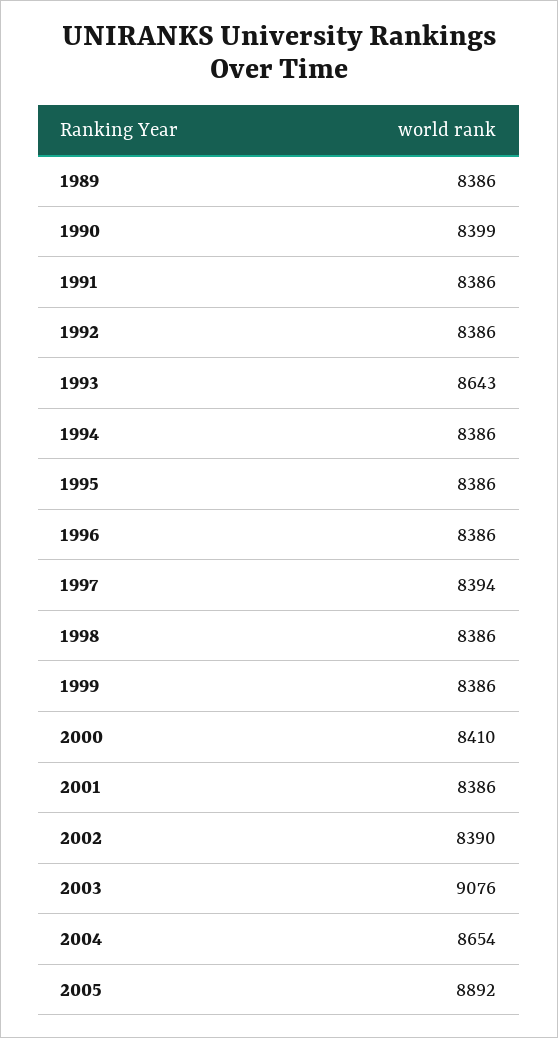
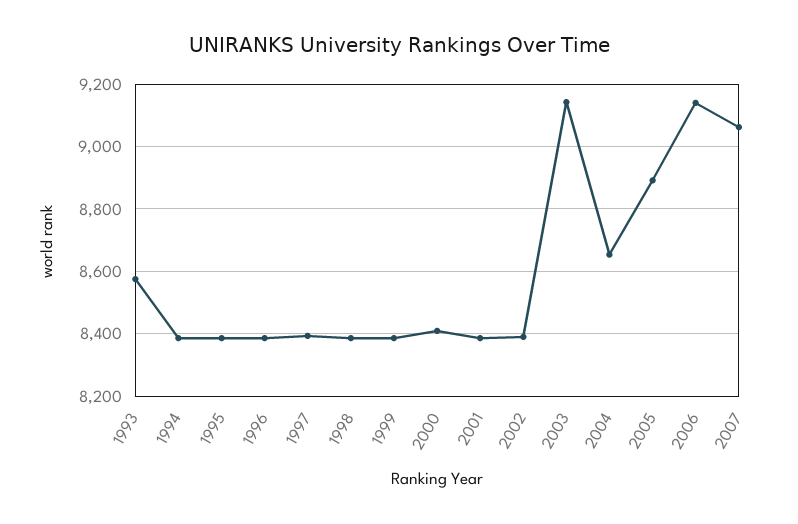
1989: 8386 -> none
1990: 8399 -> none
1991: 8386 -> none
1992: 8386 -> none
1993: 8643 -> 8580
2003: 9076 -> 9140
2006: none -> 9140
2007: none -> 9060

